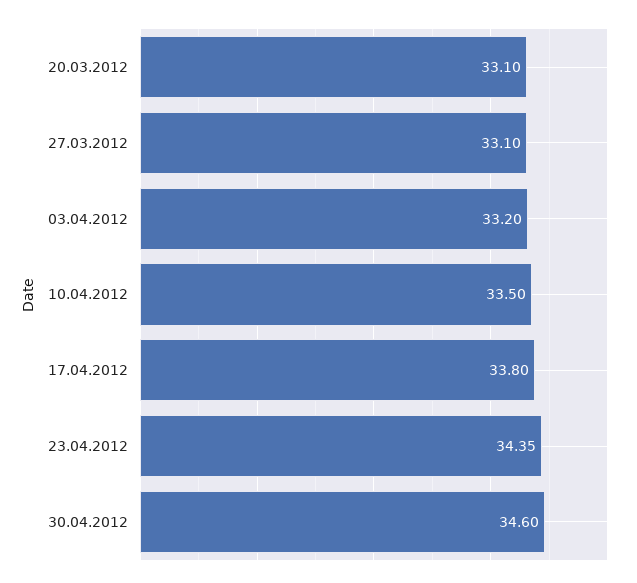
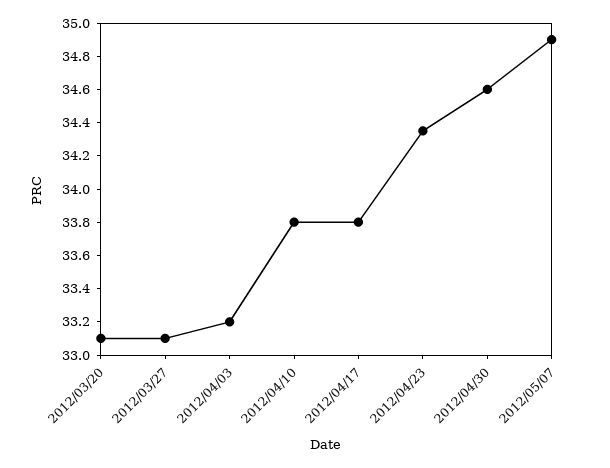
10.04.2012: 33.5 -> 33.8
2012/05/07: none -> 34.9

